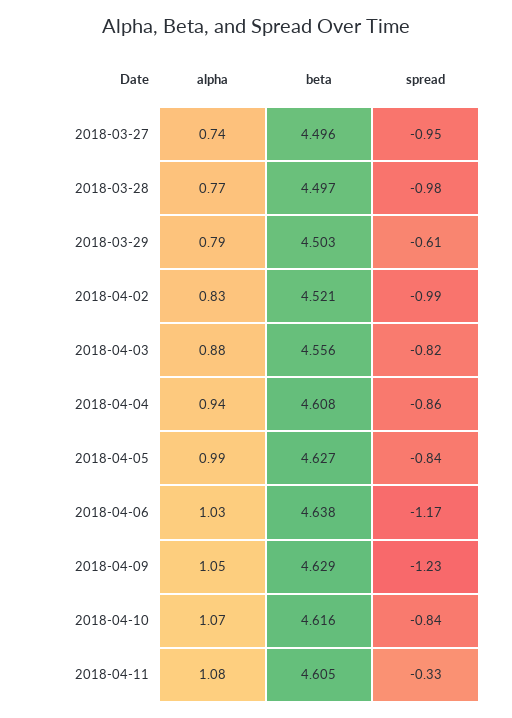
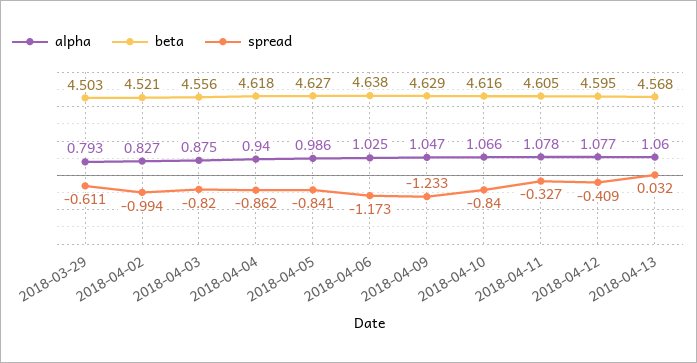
alpha, 2018-03-27: 0.74 -> none
beta, 2018-03-27: 4.496 -> none
spread, 2018-03-27: -0.95 -> none
alpha, 2018-03-28: 0.77 -> none
beta, 2018-03-28: 4.497 -> none
spread, 2018-03-28: -0.98 -> none
beta, 2018-04-04: 4.608 -> 4.618
alpha, 2018-04-12: none -> 1.077
beta, 2018-04-12: none -> 4.595
spread, 2018-04-12: none -> -0.409
alpha, 2018-04-13: none -> 1.06
beta, 2018-04-13: none -> 4.568
spread, 2018-04-13: none -> 0.032

